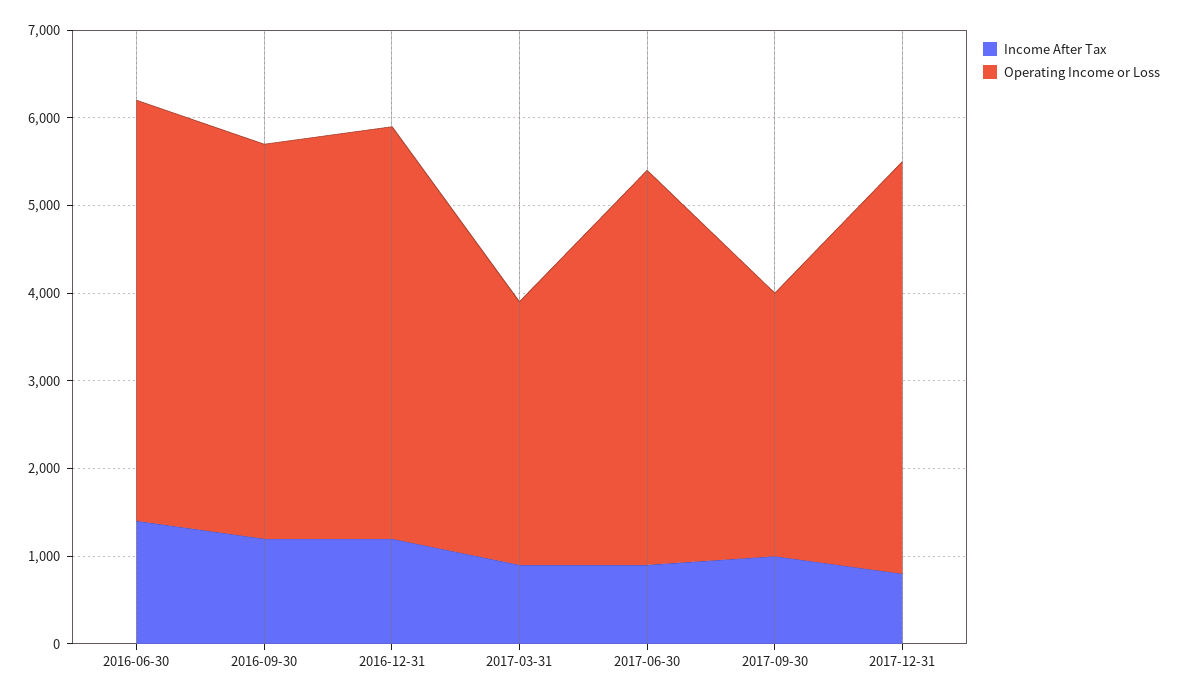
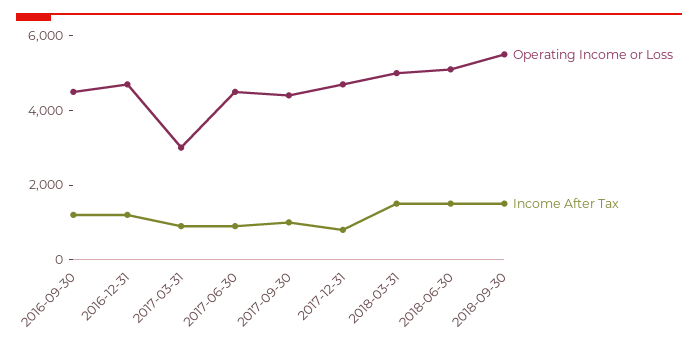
Income After Tax, 2016-06-30: 1400 -> none
Operating Income or Loss, 2016-06-30: 4800 -> none
Operating Income or Loss, 2017-09-30: 3000 -> 4500
Operating Income or Loss, 2018-03-31: none -> 5000
Income After Tax, 2018-03-31: none -> 1500
Operating Income or Loss, 2018-06-30: none -> 5000
Income After Tax, 2018-06-30: none -> 1500
Operating Income or Loss, 2018-09-30: none -> 5500
Income After Tax, 2018-09-30: none -> 1500

